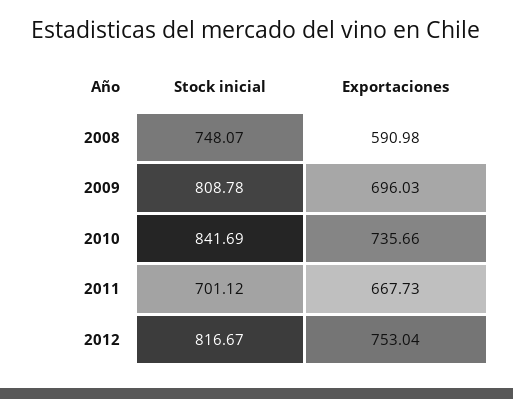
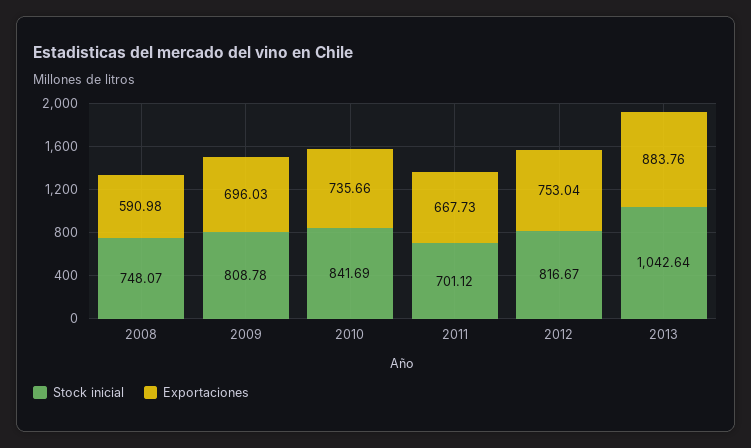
Stock inicial, 2013: none -> 1042.64
Exportaciones, 2013: none -> 883.76

